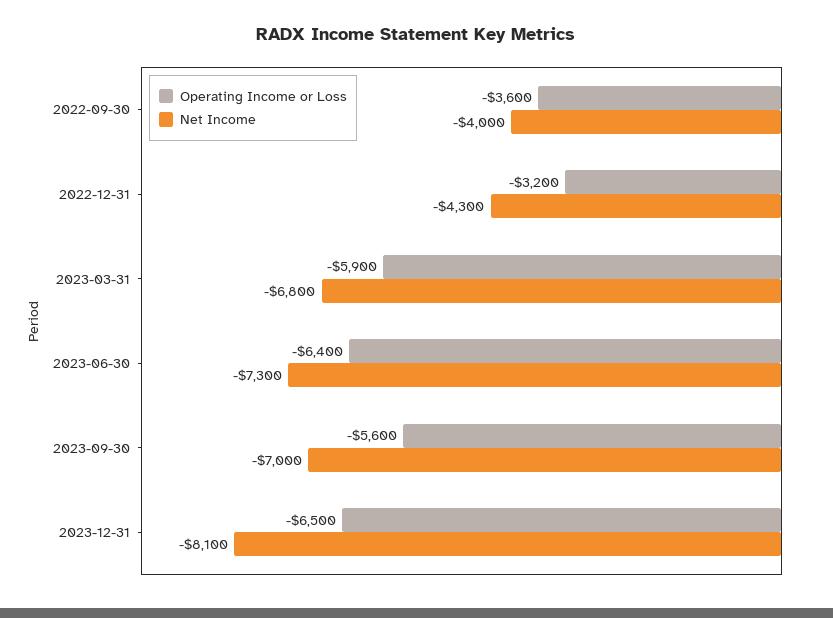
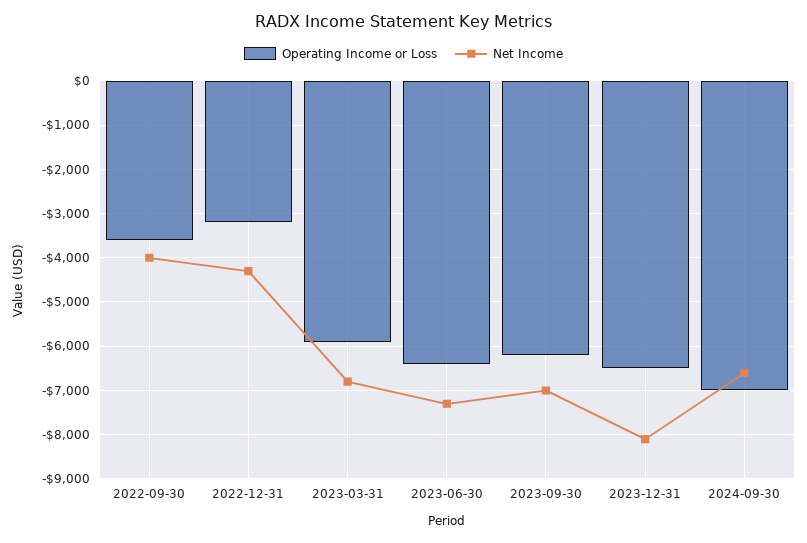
Operating Income or Loss, 2023-09-30: -5600 -> -6200
Operating Income or Loss, 2024-09-30: none -> -7000
Net Income, 2024-09-30: none -> -6600

